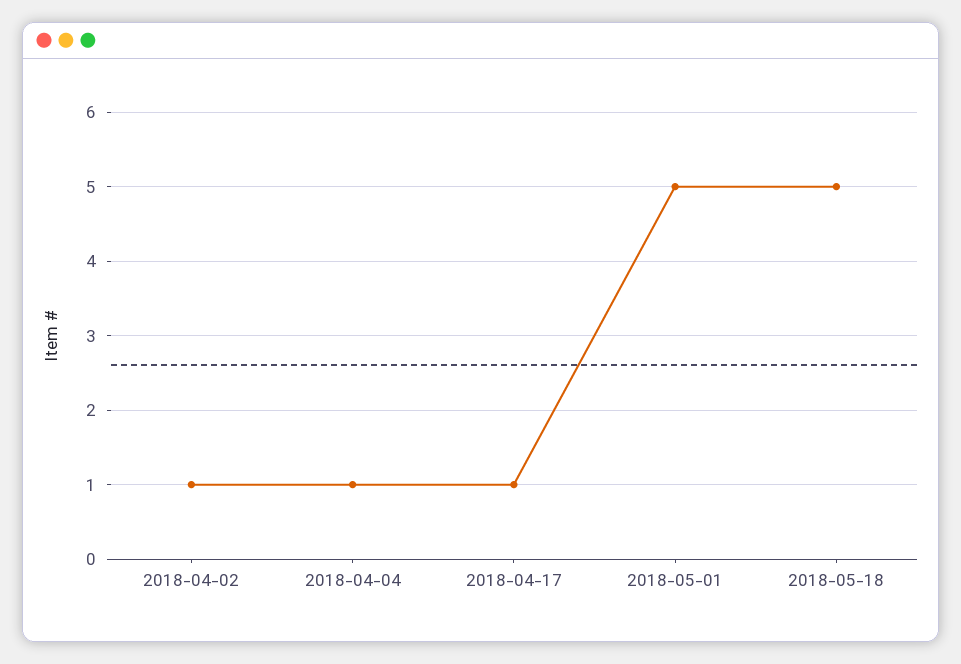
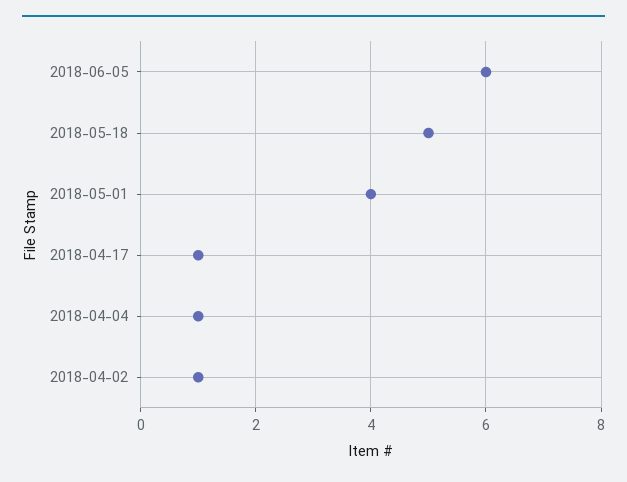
2018-05-01: 5 -> 4
2018-06-05: none -> 6

